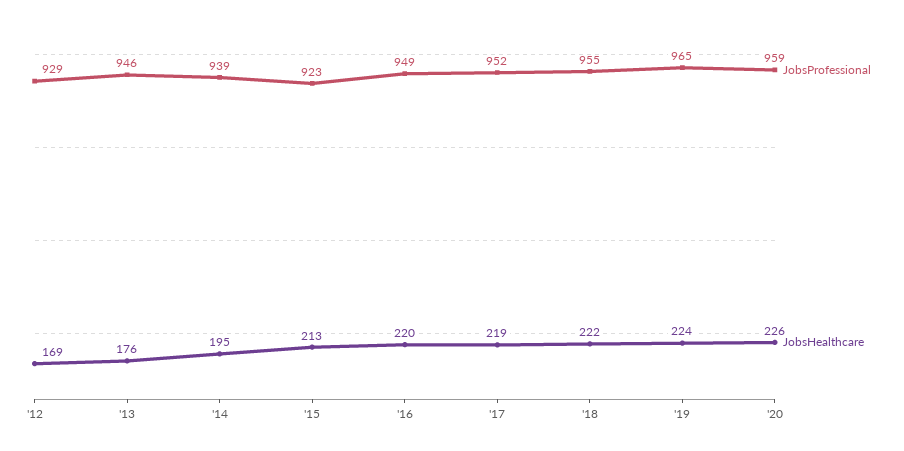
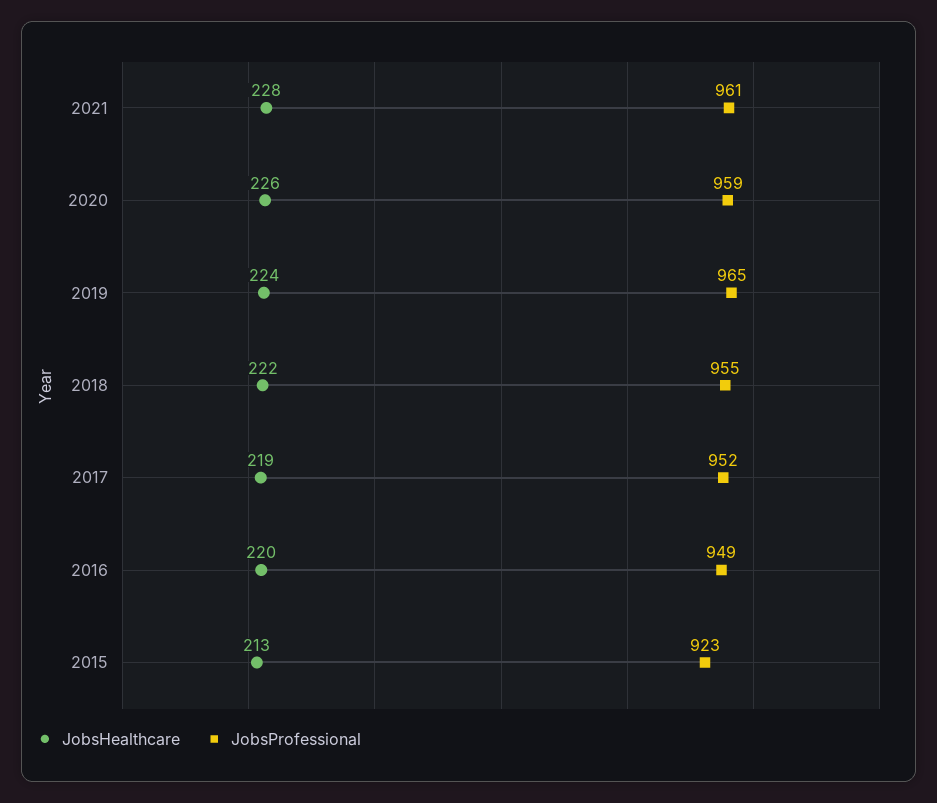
JobsProfessional, '12: 929 -> none
JobsHealthcare, '12: 169 -> none
JobsProfessional, '13: 946 -> none
JobsHealthcare, '13: 176 -> none
JobsProfessional, '14: 939 -> none
JobsHealthcare, '14: 195 -> none
JobsHealthcare, 2021: none -> 228
JobsProfessional, 2021: none -> 961

